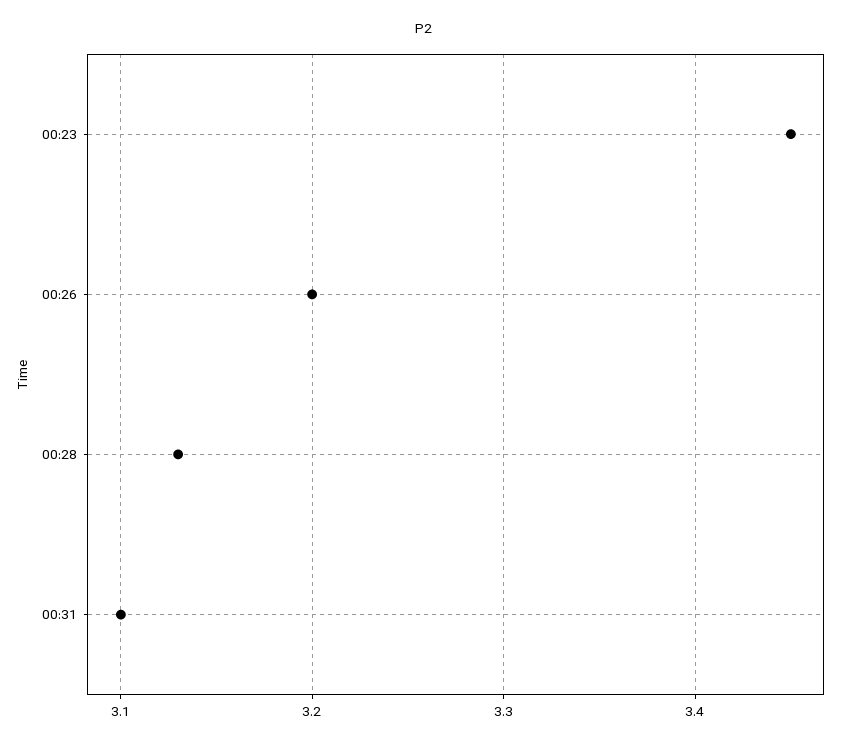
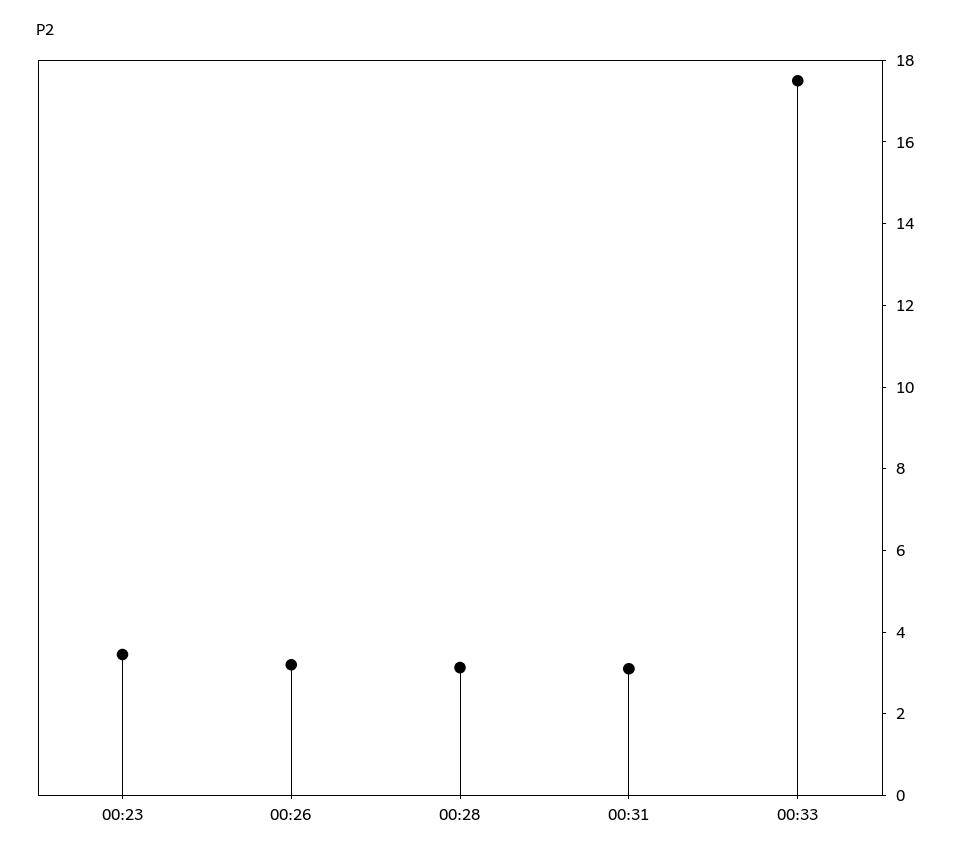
00:33: none -> 17.5

